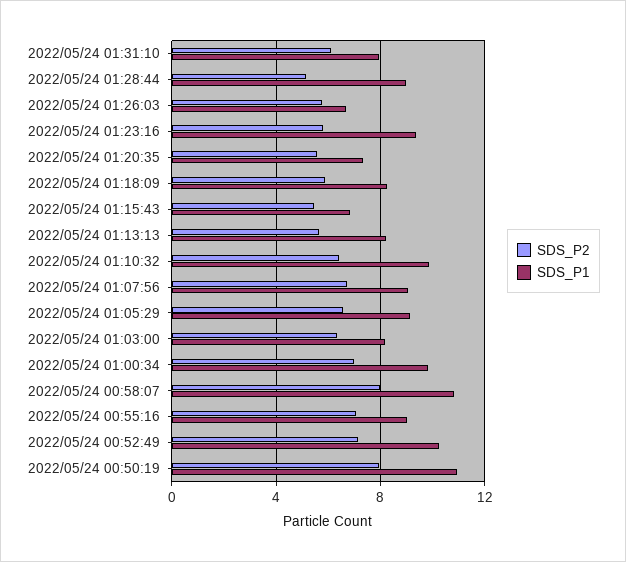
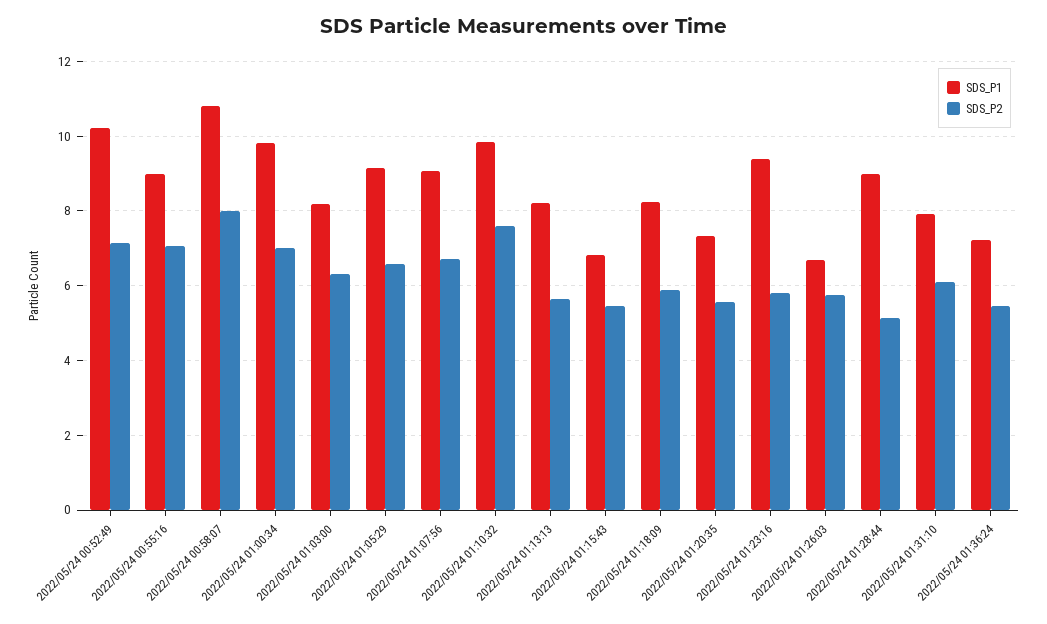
SDS_P2, 2022/05/24 01:10:32: 6.5 -> 7.6
SDS_P2, 2022/05/24 00:50:19: 8 -> none
SDS_P1, 2022/05/24 00:50:19: 11 -> none
SDS_P1, 2022/05/24 01:36:24: none -> 7.2
SDS_P2, 2022/05/24 01:36:24: none -> 5.4

